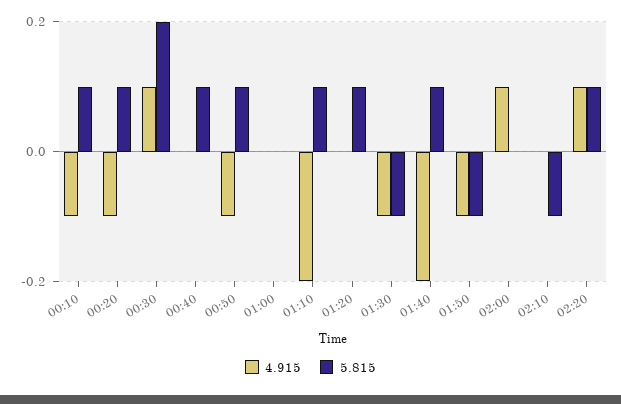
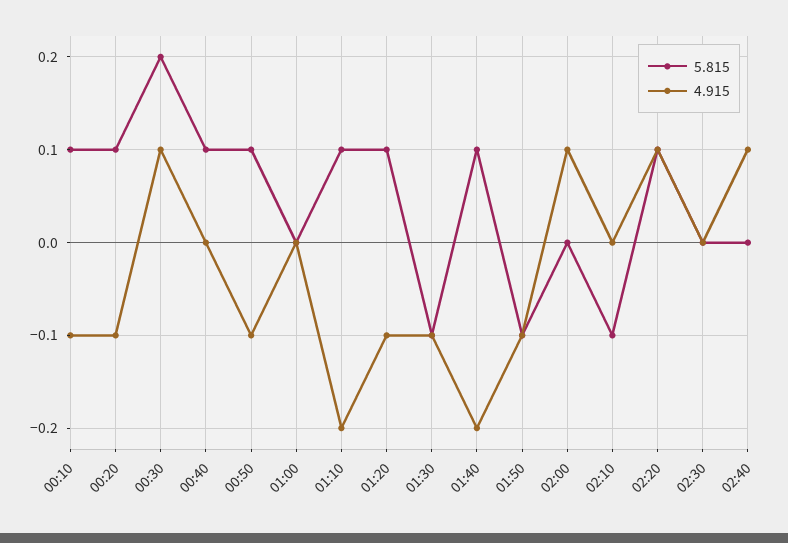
4.915, 01:20: 0 -> -0.1
5.815, 02:30: none -> 0
4.915, 02:30: none -> 0
5.815, 02:40: none -> 0
4.915, 02:40: none -> 0.1

